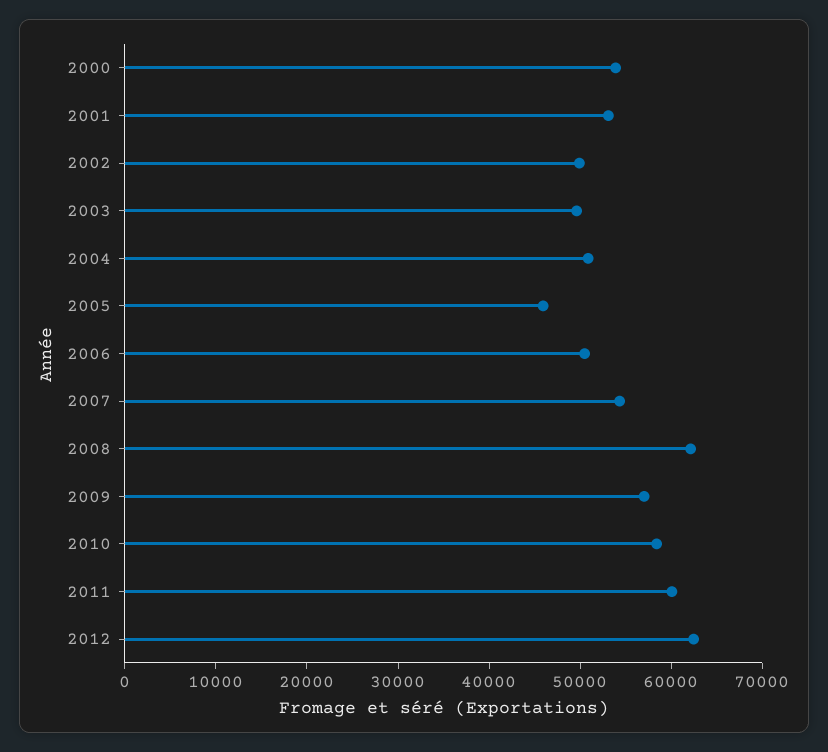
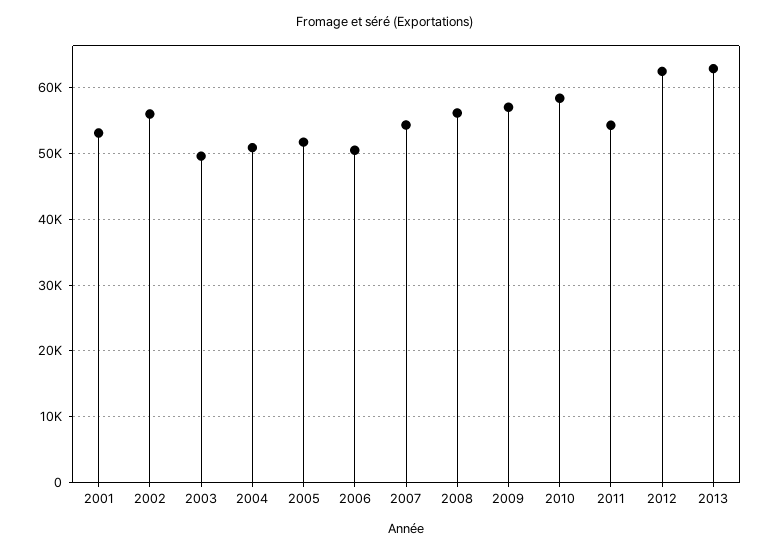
2000: 54000 -> none
2002: 50000 -> 56000
2005: 46000 -> 52000
2008: 62000 -> 56000
2011: 60000 -> 54000
2013: none -> 63000

